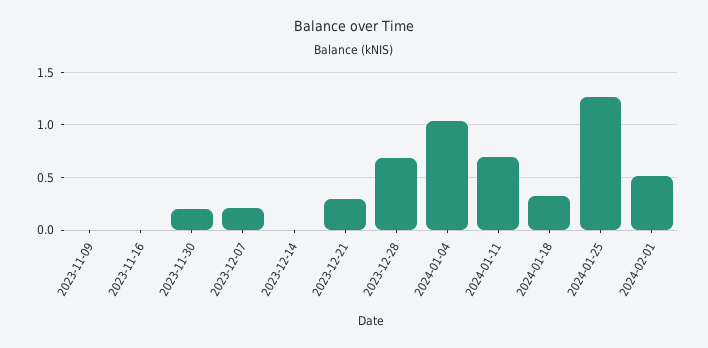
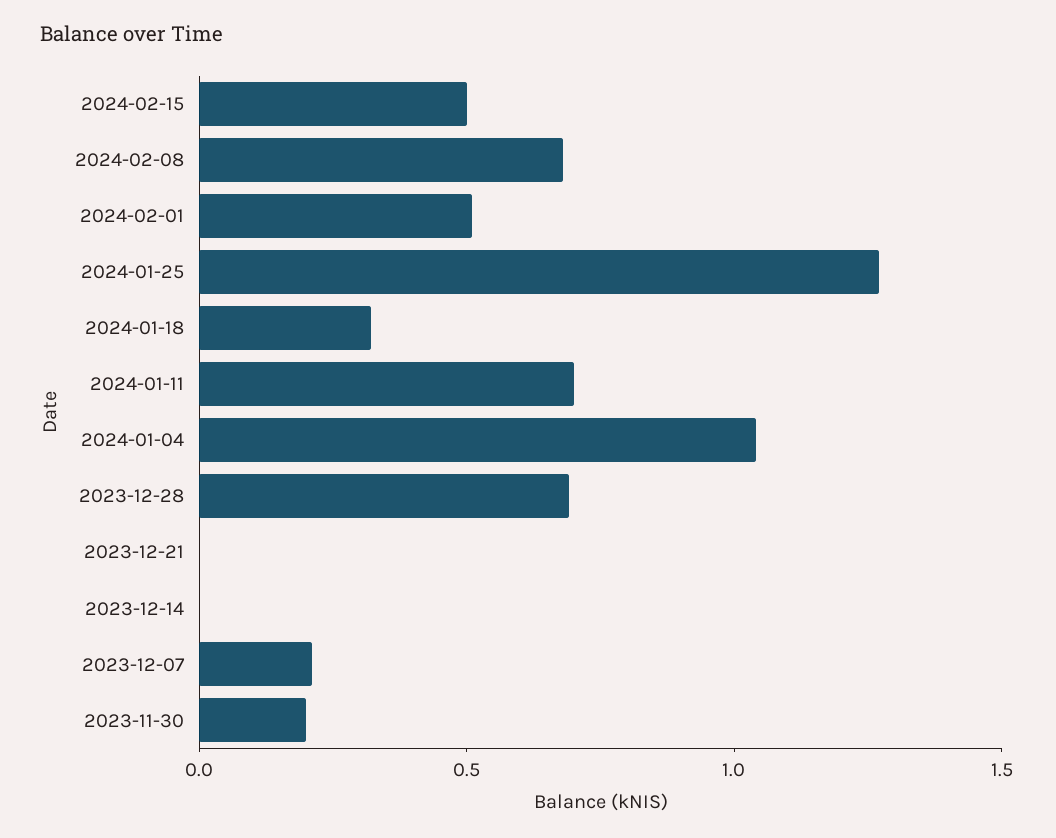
2023-11-09: 0 -> none
2023-11-16: 0 -> none
2023-12-21: 0.3 -> 0
2024-02-15: none -> 0.5
2024-02-08: none -> 0.7

